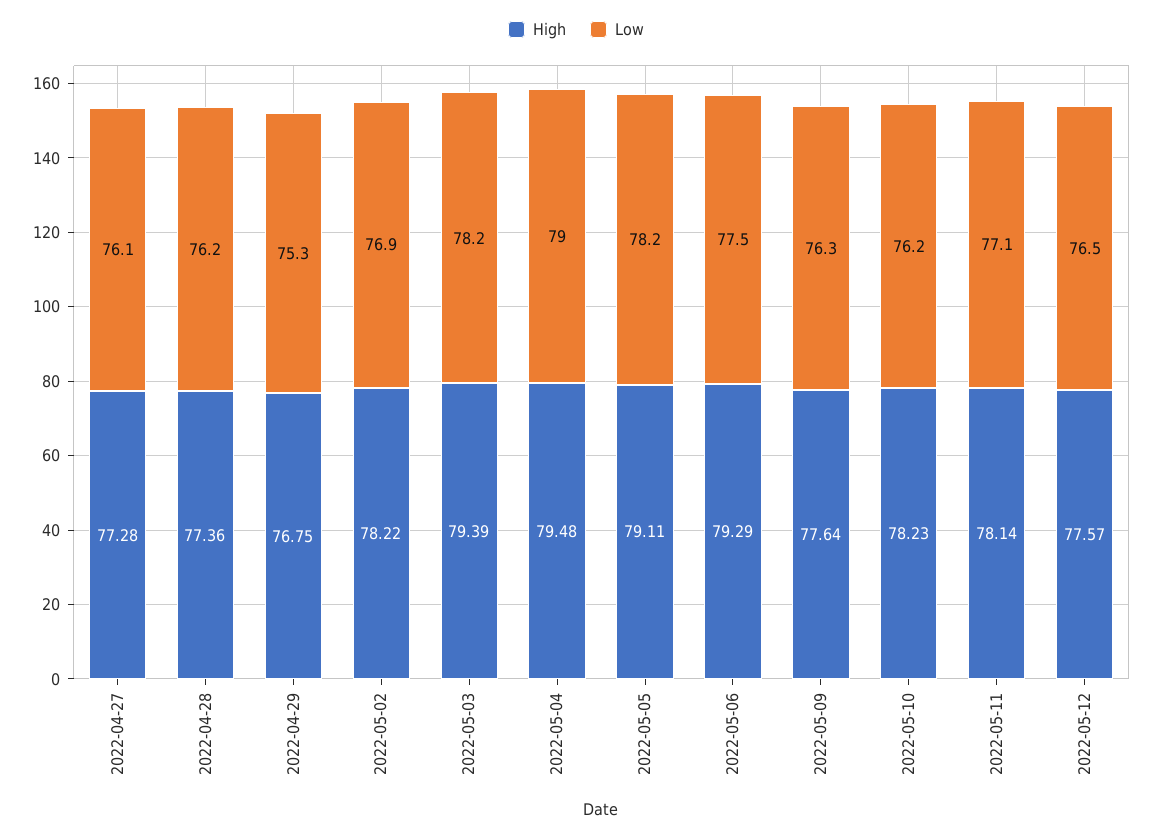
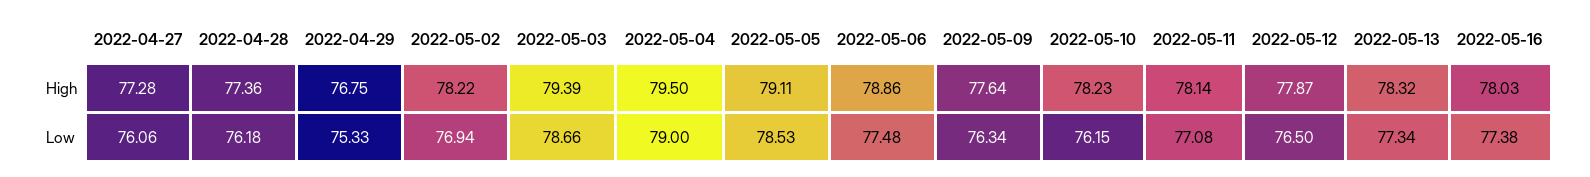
Low, 2022-05-03: 78.2 -> 78.66
High, 2022-05-04: 79.48 -> 79.5
Low, 2022-05-05: 78.2 -> 78.53
High, 2022-05-06: 79.29 -> 78.86
High, 2022-05-12: 77.57 -> 77.87
High, 2022-05-13: none -> 78.32
High, 2022-05-16: none -> 78.03
Low, 2022-05-13: none -> 77.34
Low, 2022-05-16: none -> 77.38

